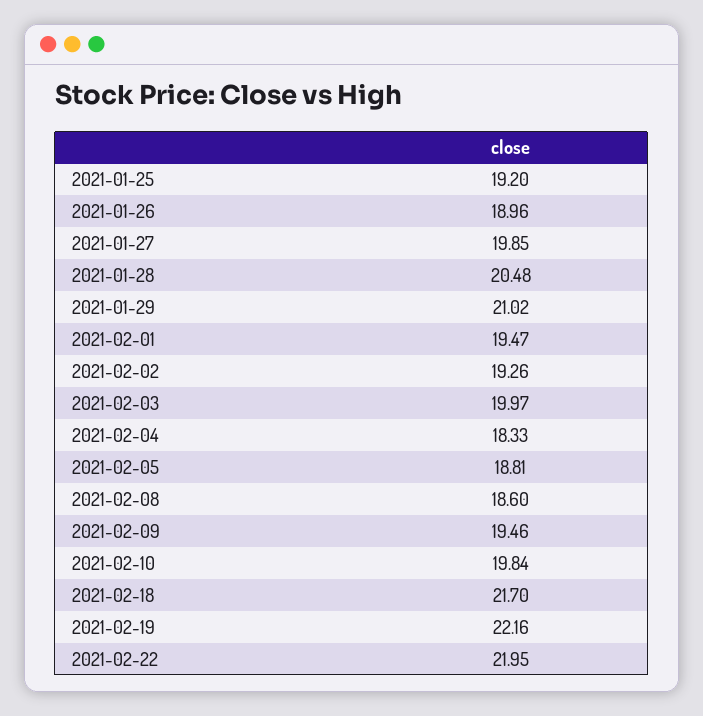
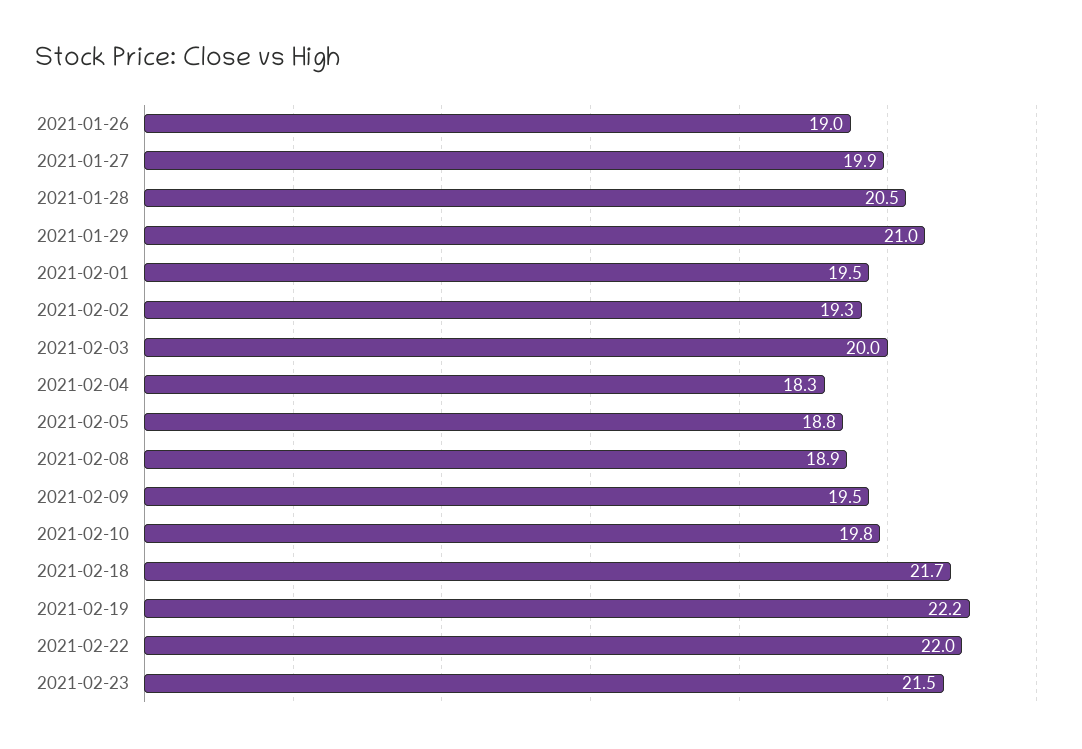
2021-01-25: 19.2 -> none
2021-02-08: 18.6 -> 18.9
2021-02-23: none -> 21.5

